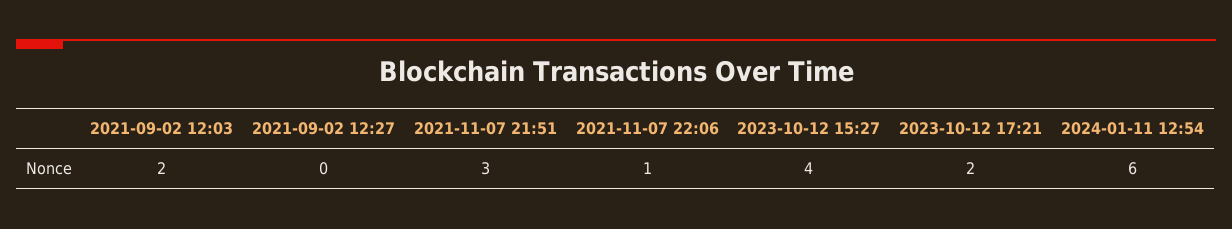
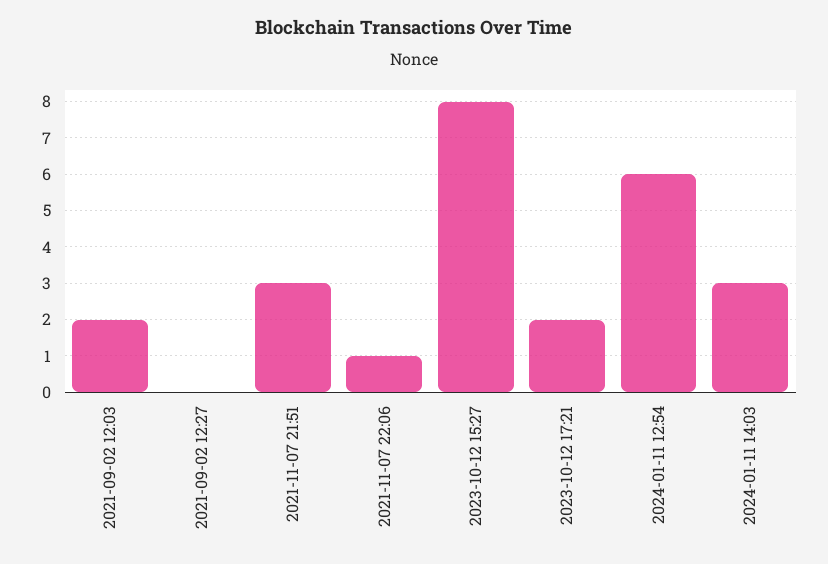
2023-10-12 15:27: 4 -> 8
2024-01-11 14:03: none -> 3

